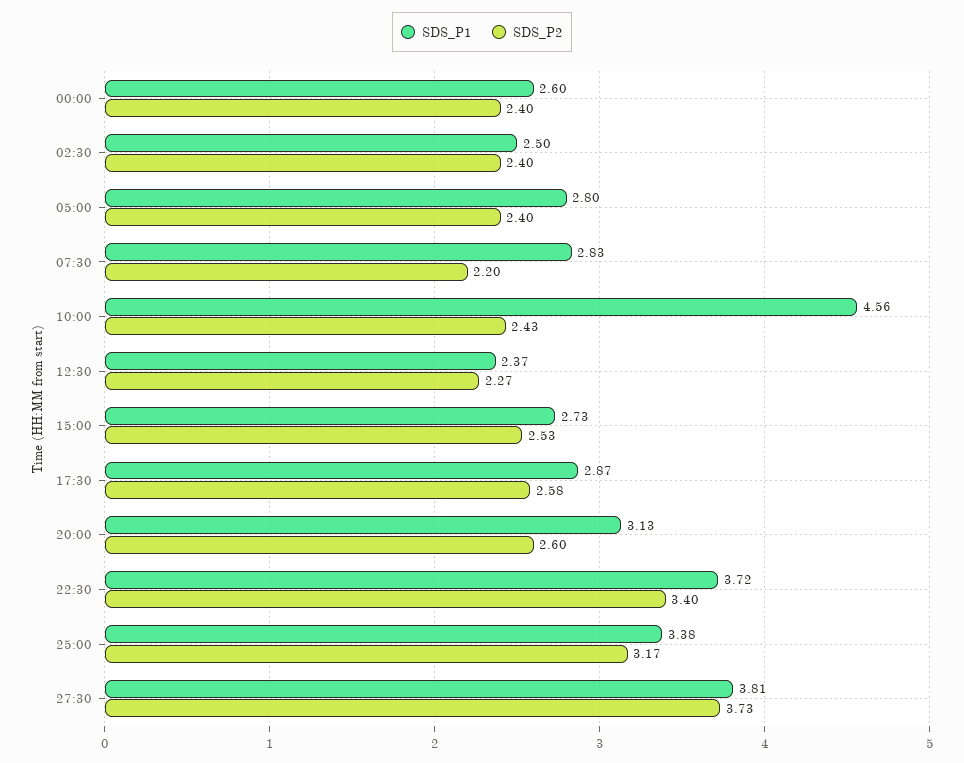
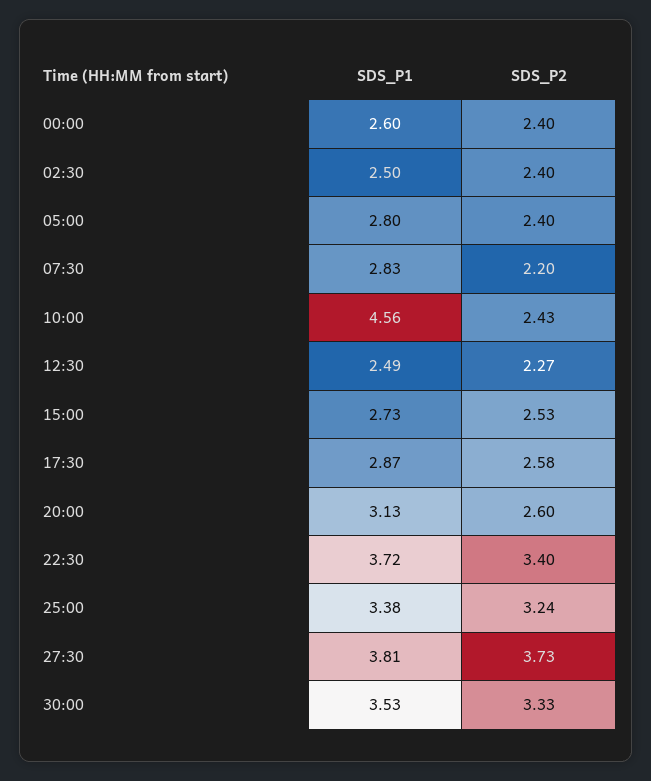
SDS_P1, 12:30: 2.37 -> 2.49
SDS_P2, 25:00: 3.17 -> 3.24
SDS_P1, 30:00: none -> 3.53
SDS_P2, 30:00: none -> 3.33

